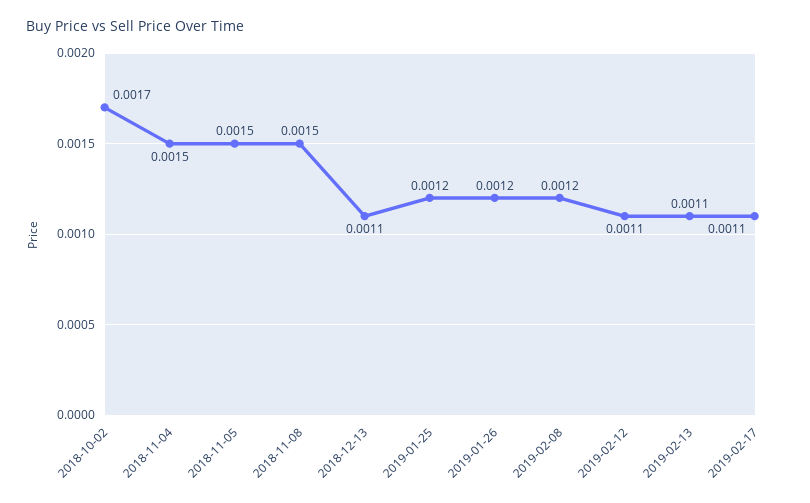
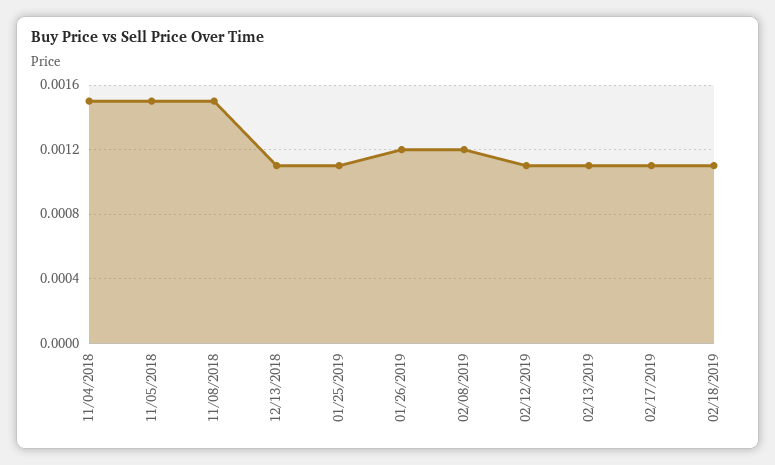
2018-10-02: 0.0017 -> none
2019-01-25: 0.0012 -> 0.0011
02/18/2019: none -> 0.0011

